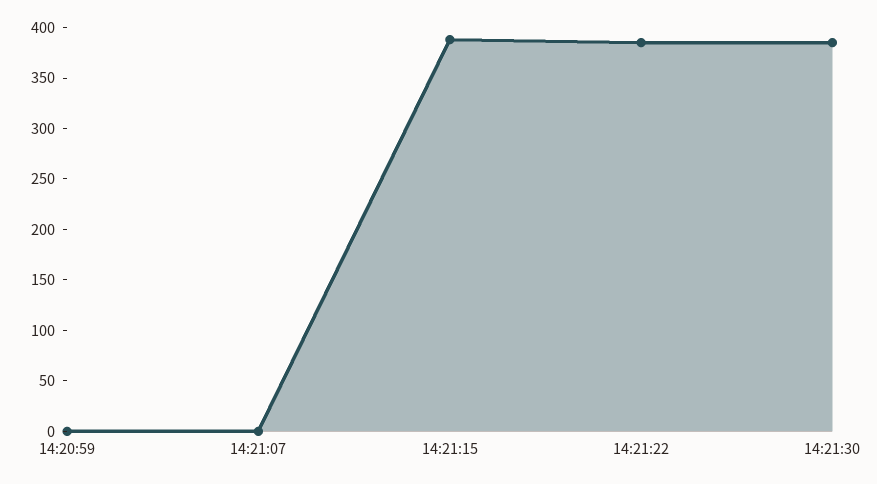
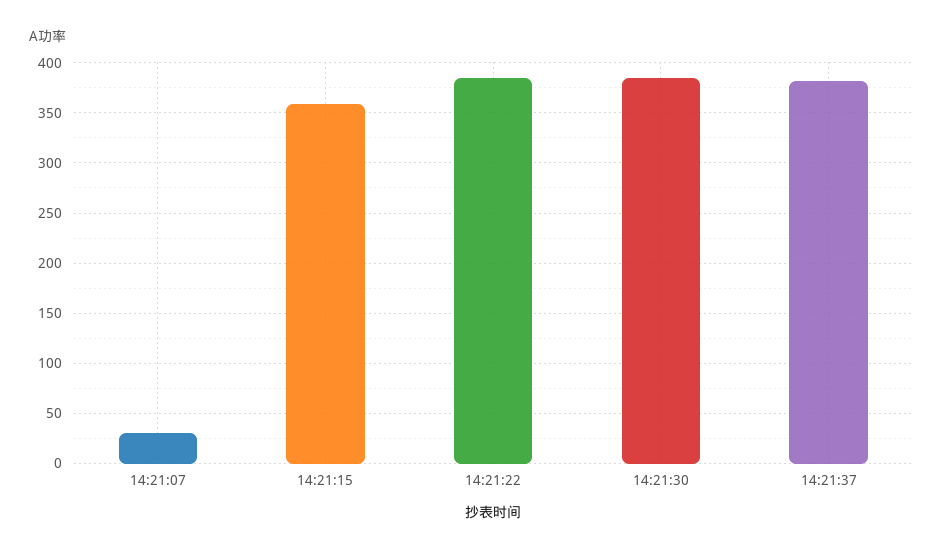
14:20:59: 0 -> none
14:21:07: 0 -> 30
14:21:15: 390 -> 360
14:21:37: none -> 380

